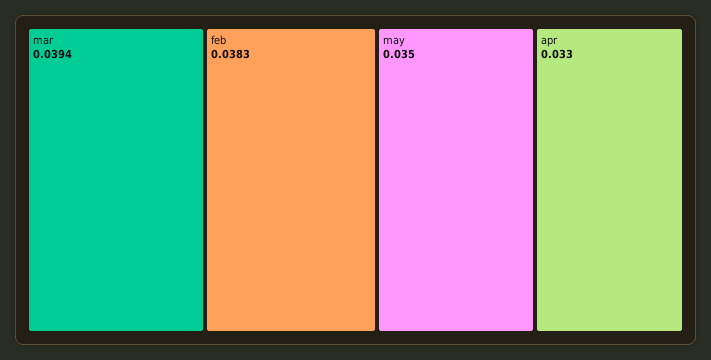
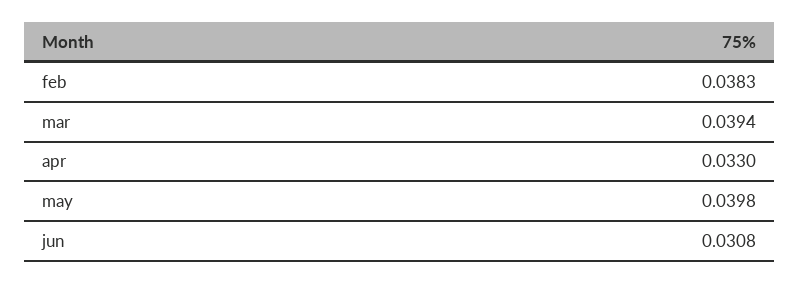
may: 0.035 -> 0.0398
jun: none -> 0.0308

